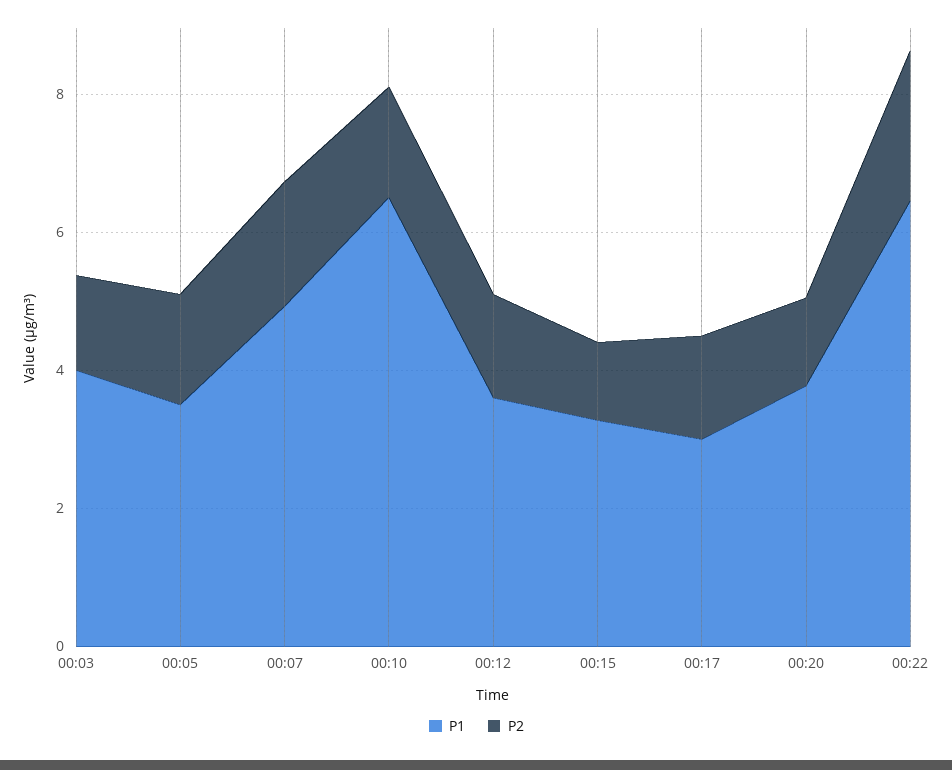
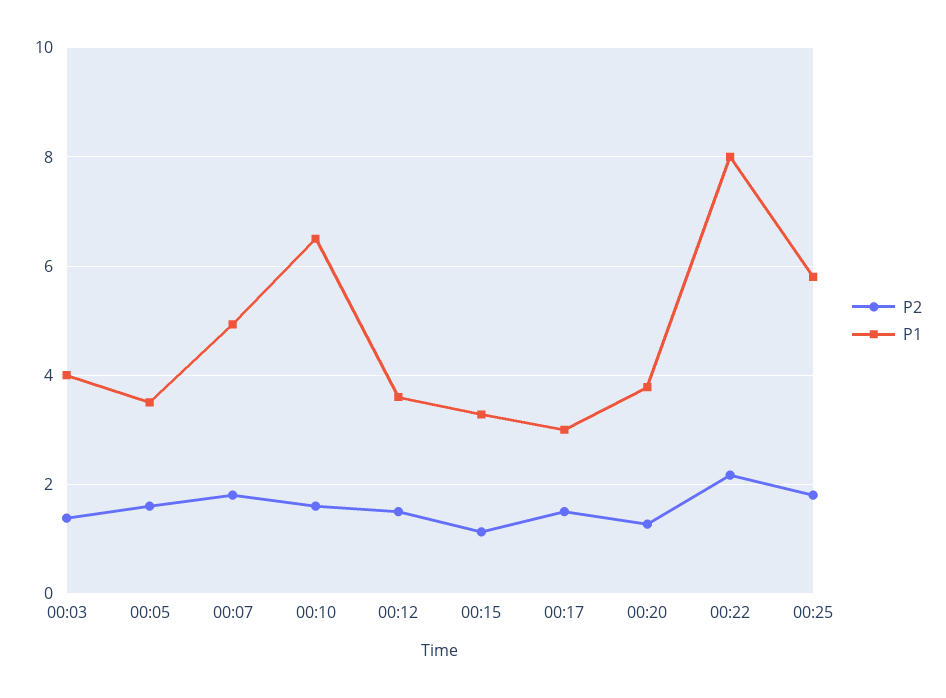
P1, 00:22: 6.5 -> 8
P2, 00:25: none -> 1.8
P1, 00:25: none -> 5.8

